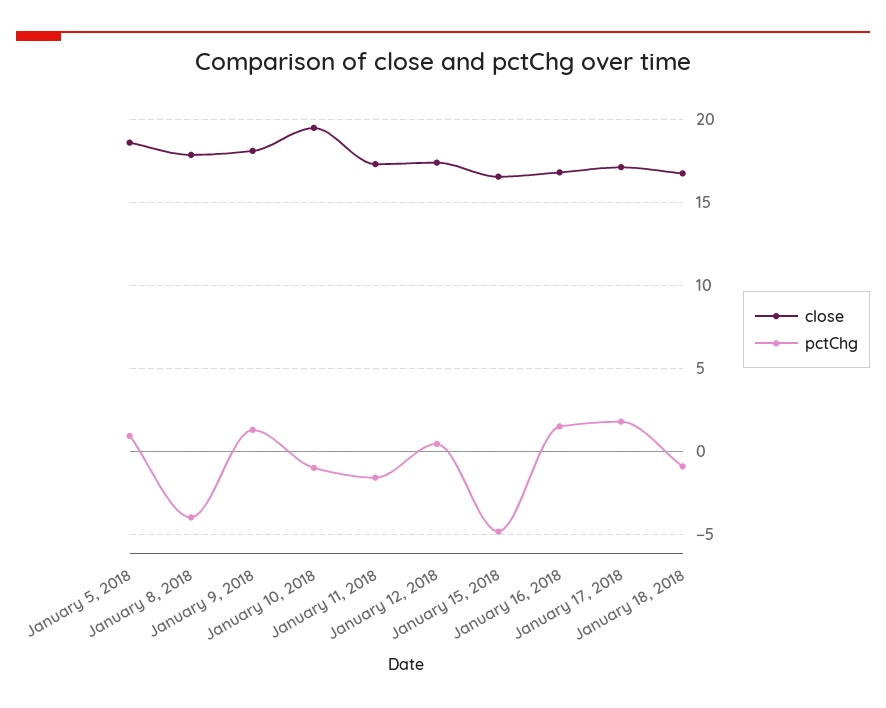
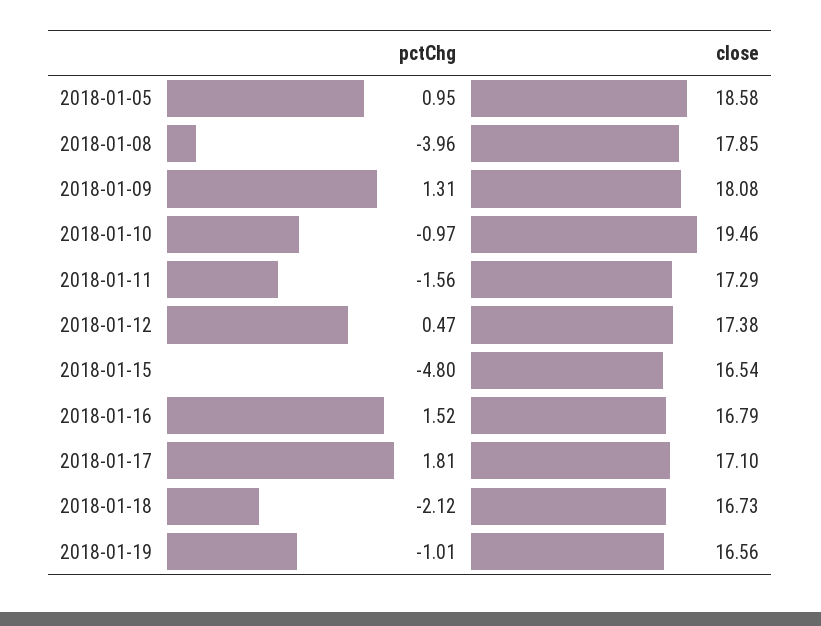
pctChg, January 18, 2018: -1 -> -2.12
pctChg, 2018-01-19: none -> -1.01
close, 2018-01-19: none -> 16.56

